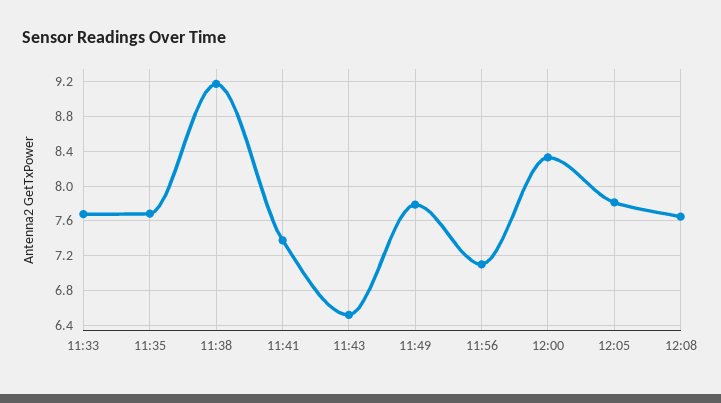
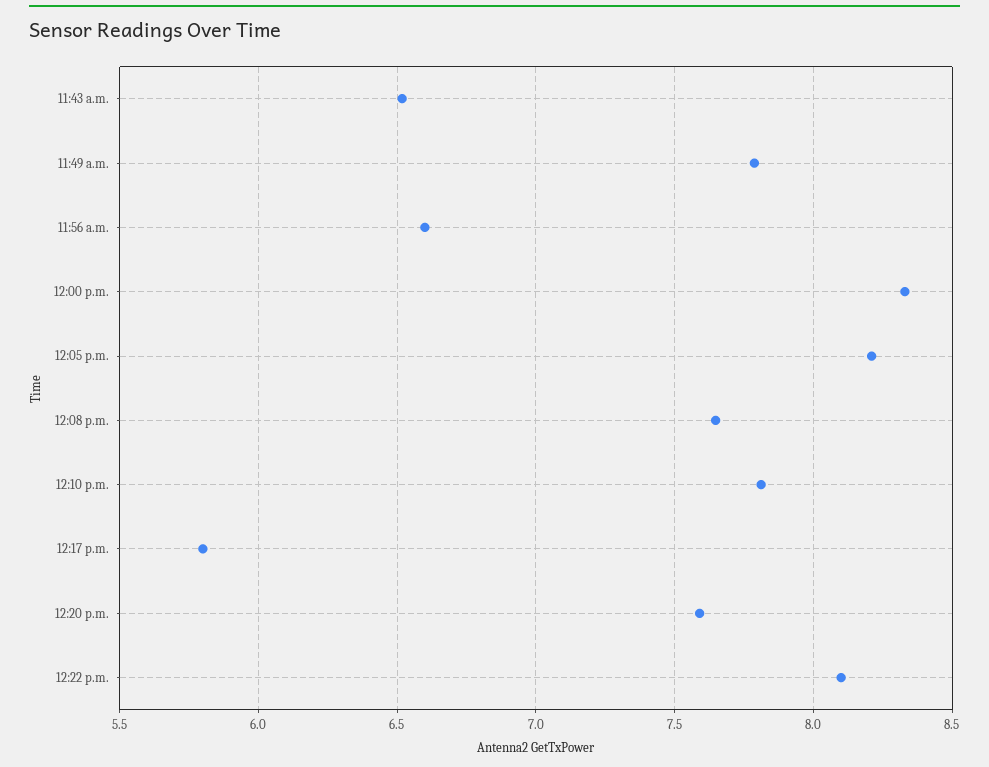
11:33: 7.7 -> none
11:35: 7.7 -> none
11:38: 9.2 -> none
11:41: 7.4 -> none
11:56: 7.1 -> 6.6
12:05: 7.8 -> 8.2
12:10 p.m.: none -> 7.8
12:17 p.m.: none -> 5.8
12:20 p.m.: none -> 7.6
12:22 p.m.: none -> 8.1

